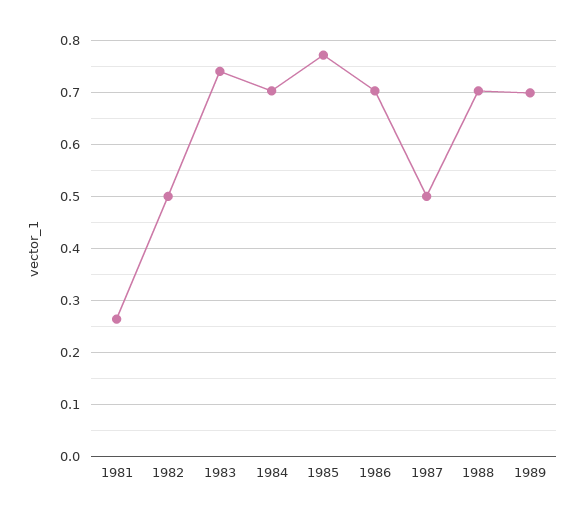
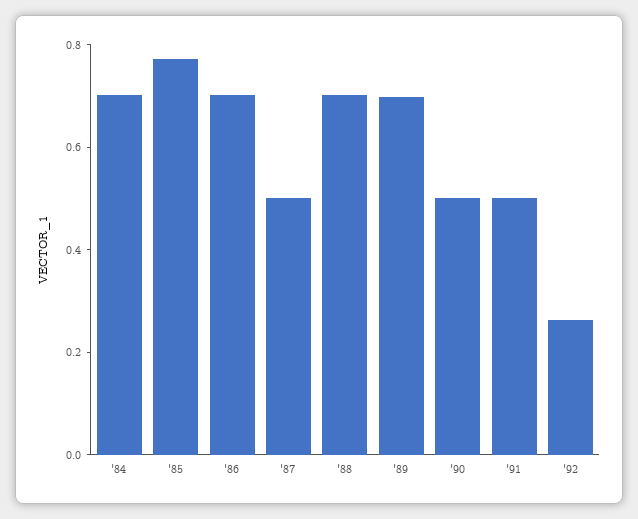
1981: 0.26 -> none
1982: 0.5 -> none
1983: 0.74 -> none
'90: none -> 0.5
'91: none -> 0.5
'92: none -> 0.25

